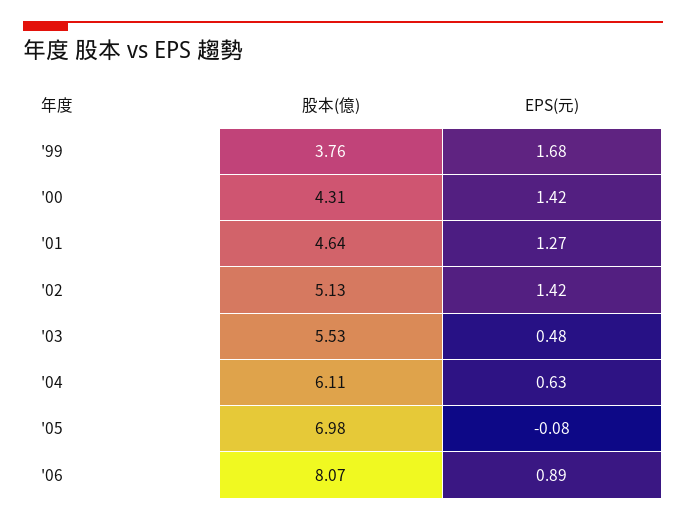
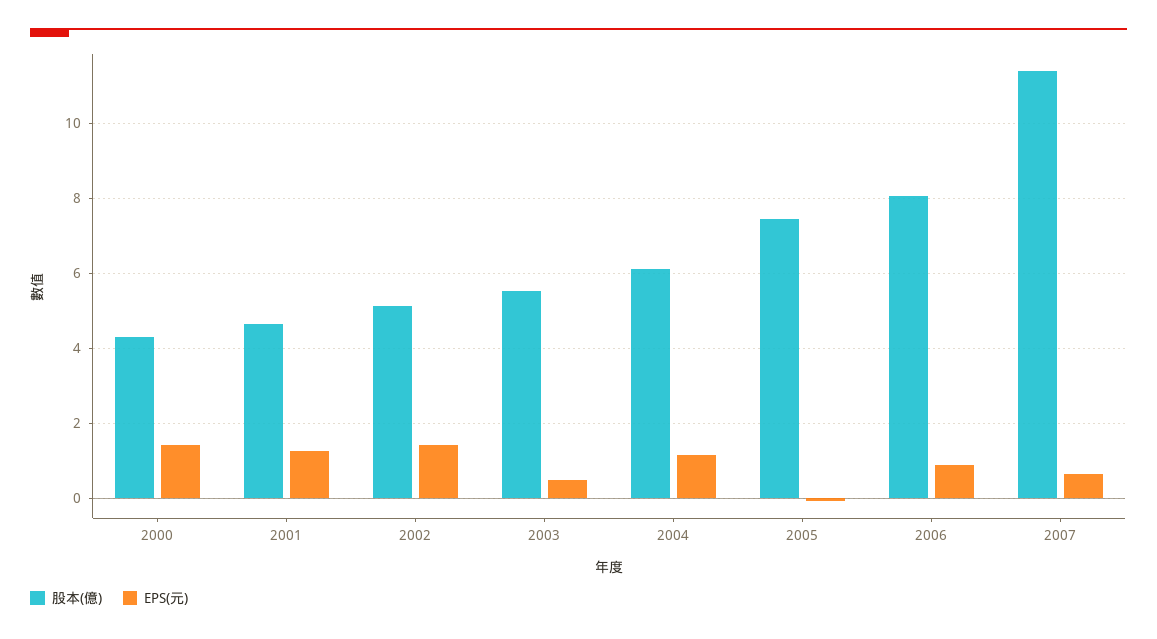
股本(億), '99: 3.76 -> none
EPS(元), '99: 1.68 -> none
EPS(元), '04: 0.63 -> 1.2
股本(億), '05: 6.98 -> 7.4
股本(億), 2007: none -> 11.4
EPS(元), 2007: none -> 0.6

